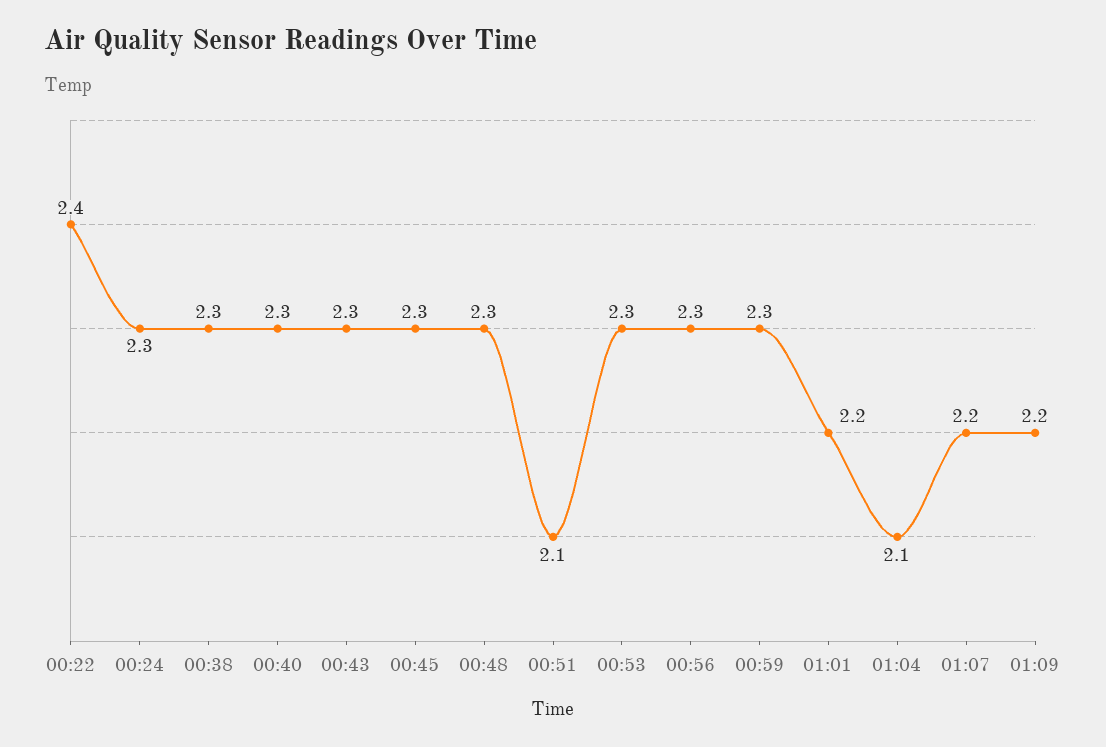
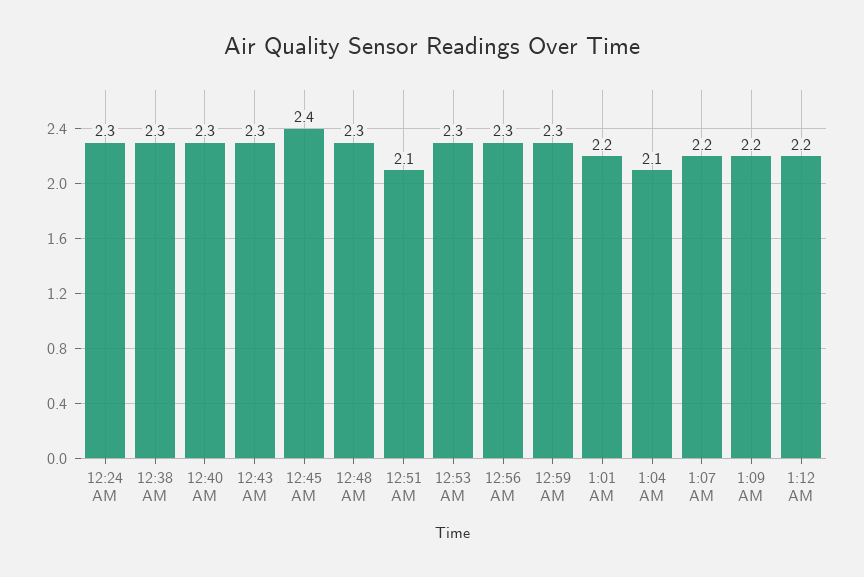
00:22: 2.4 -> none
00:45: 2.3 -> 2.4
1:12 AM: none -> 2.2

